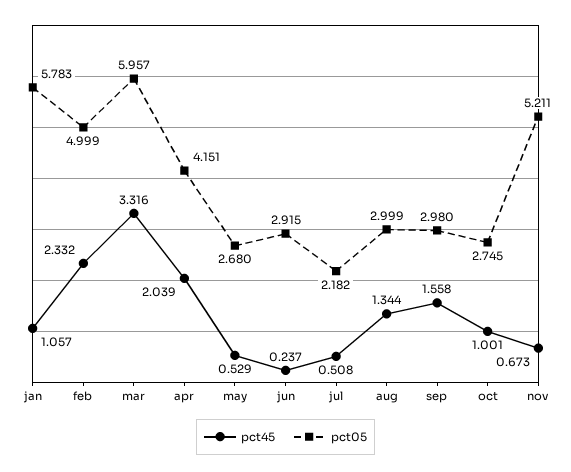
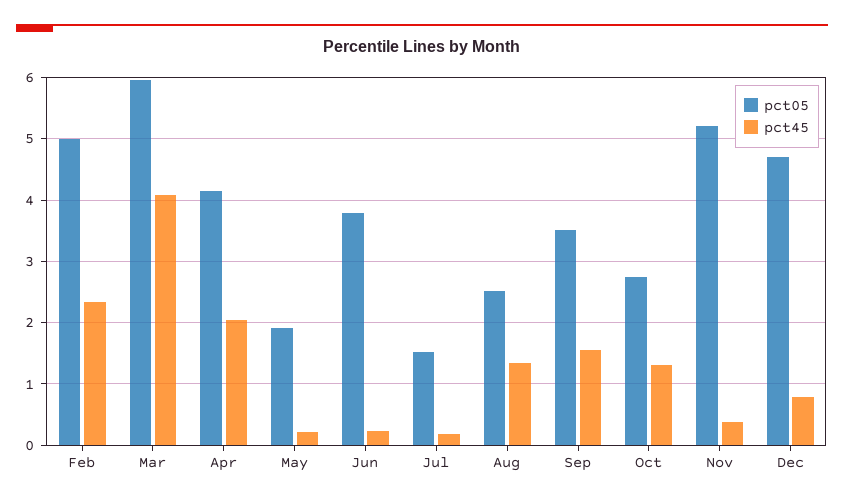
pct45, jan: 1.057 -> none
pct05, jan: 5.783 -> none
pct45, mar: 3.316 -> 4.1
pct45, may: 0.529 -> 0.2
pct05, may: 2.68 -> 1.9
pct05, jun: 2.915 -> 3.8
pct45, jul: 0.508 -> 0.2
pct05, jul: 2.182 -> 1.5
pct05, aug: 2.999 -> 2.5
pct05, sep: 2.98 -> 3.5
pct45, oct: 1.001 -> 1.3
pct45, nov: 0.673 -> 0.4
pct05, Dec: none -> 4.7
pct45, Dec: none -> 0.8

